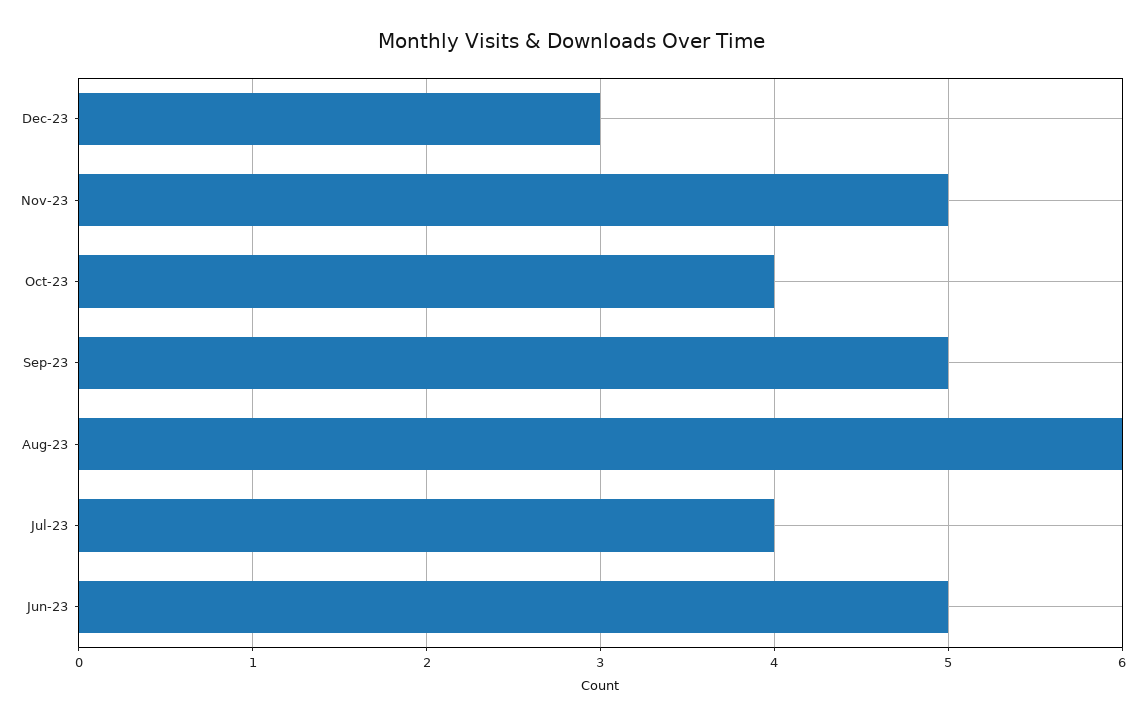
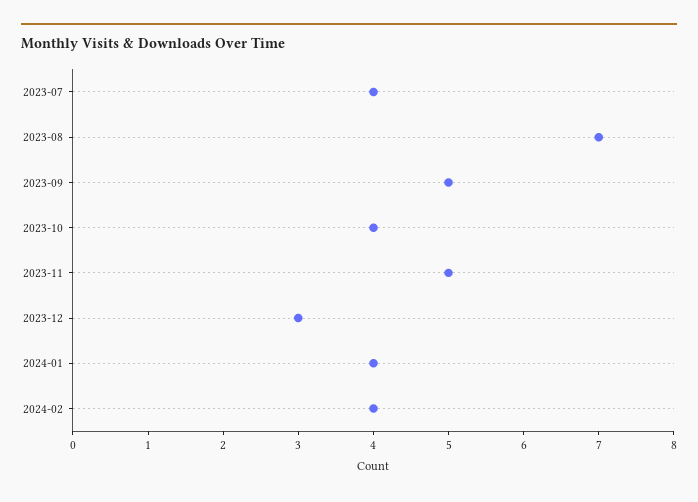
Aug-23: 6 -> 7
Jun-23: 5 -> none
2024-01: none -> 4
2024-02: none -> 4

